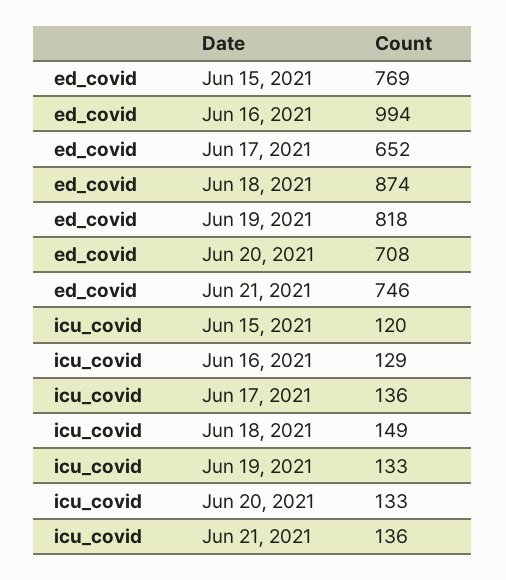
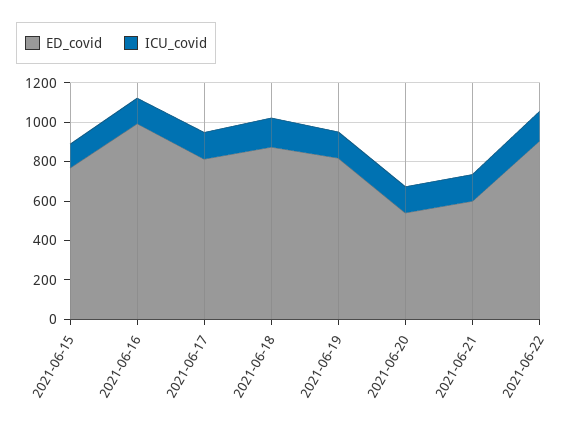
ed_covid, Jun 17, 2021: 652 -> 800
ed_covid, Jun 20, 2021: 708 -> 550
ed_covid, Jun 21, 2021: 746 -> 600
ed_covid, 2021-06-22: none -> 900
icu_covid, 2021-06-22: none -> 150

